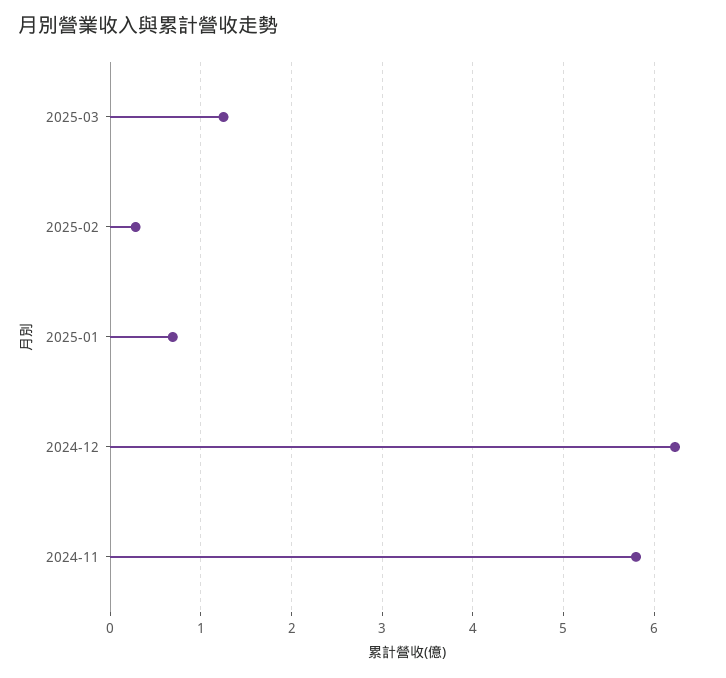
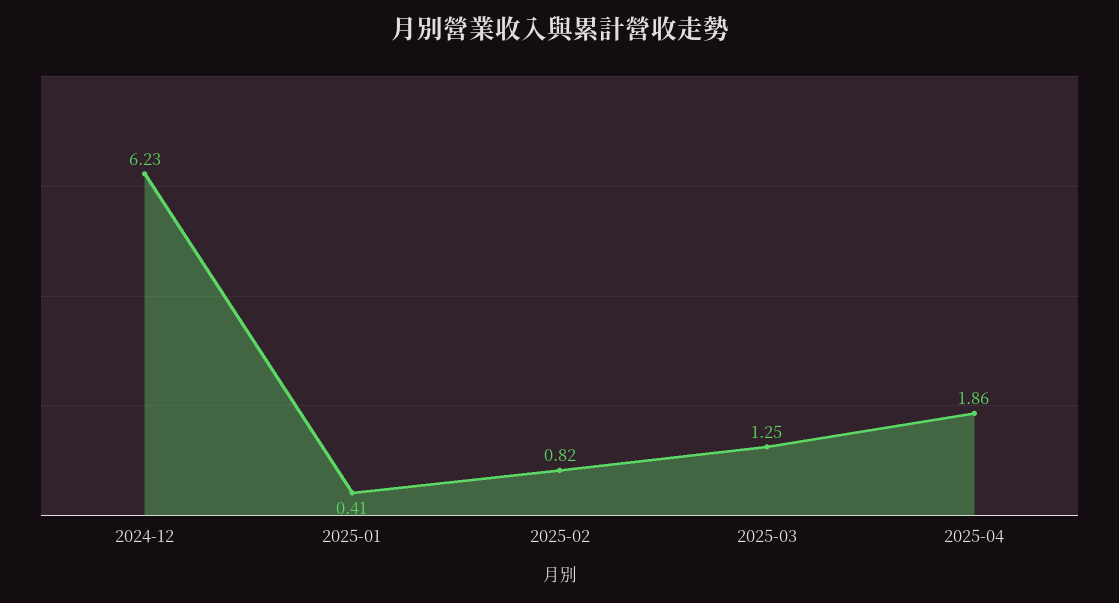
2025-02: 0.3 -> 0.82
2025-01: 0.7 -> 0.41
2024-11: 5.8 -> none
2025-04: none -> 1.86

